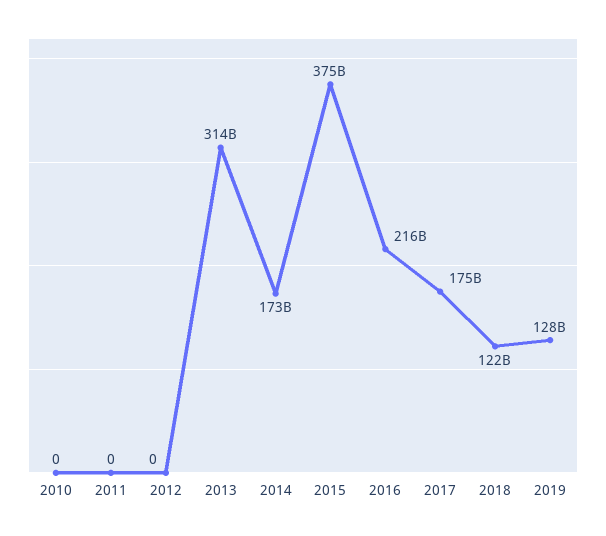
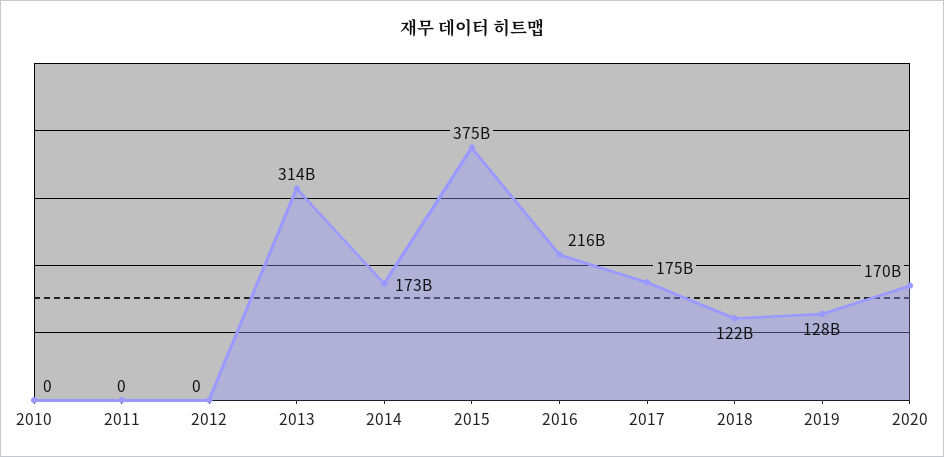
2020: none -> 170000000000

